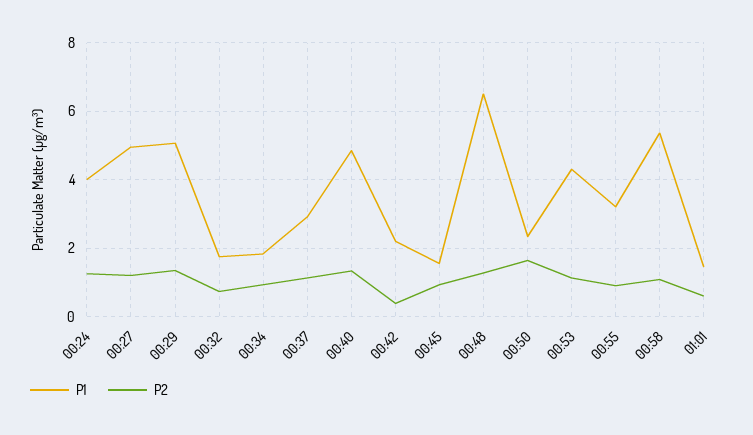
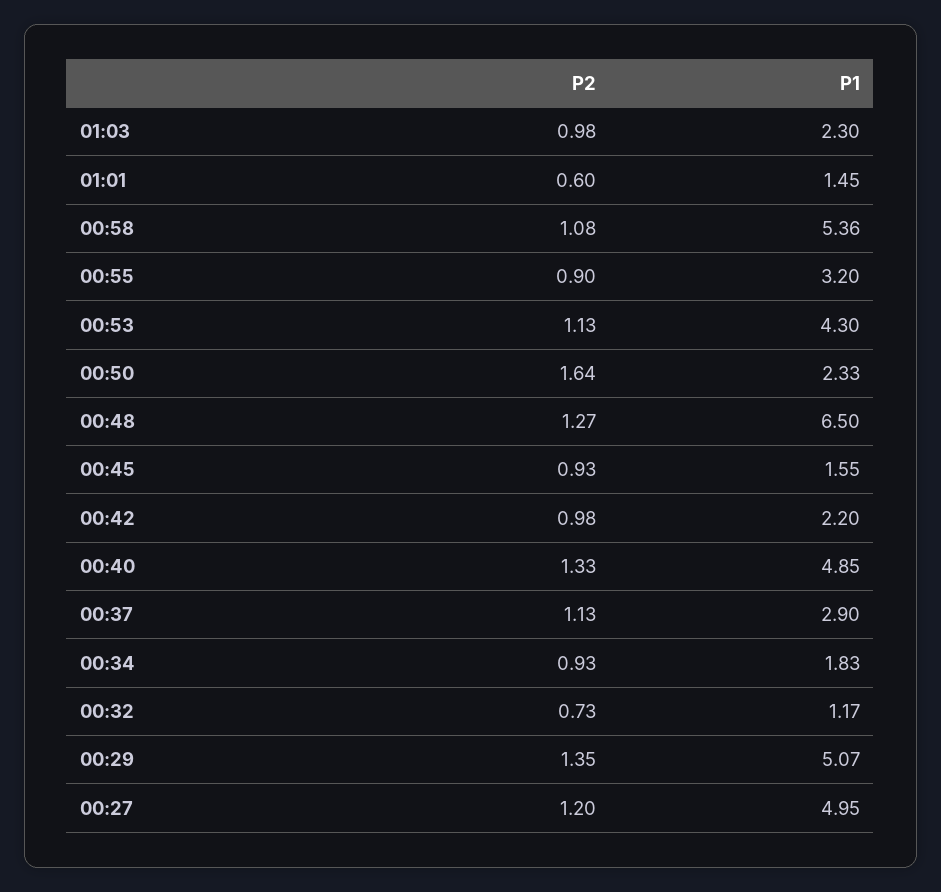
P1, 00:24: 4 -> none
P2, 00:24: 1.2 -> none
P1, 00:32: 1.8 -> 1.17
P2, 00:42: 0.4 -> 0.98
P2, 01:03: none -> 0.98
P1, 01:03: none -> 2.3

